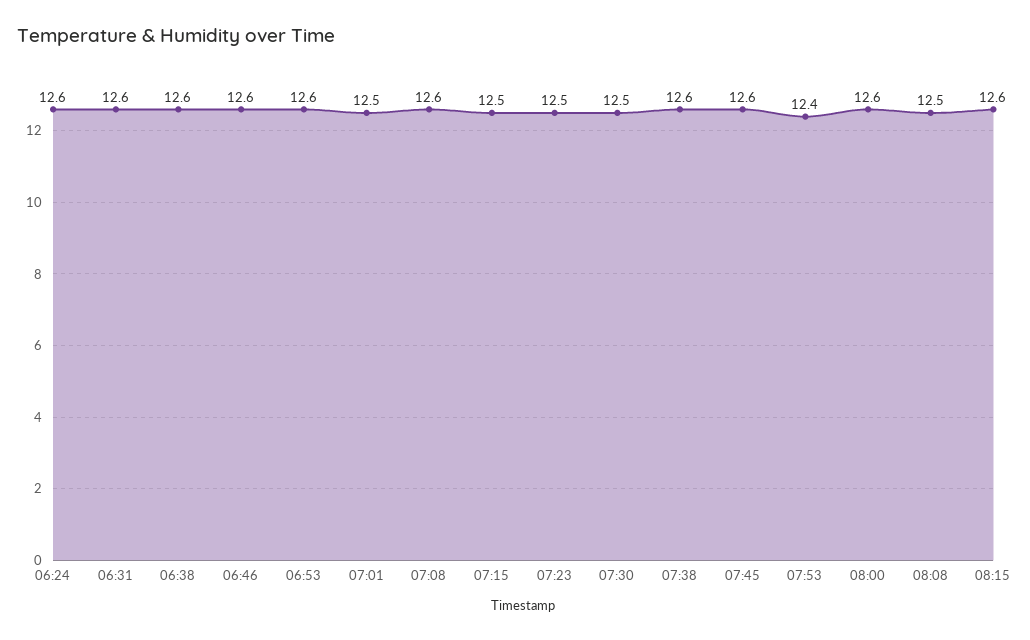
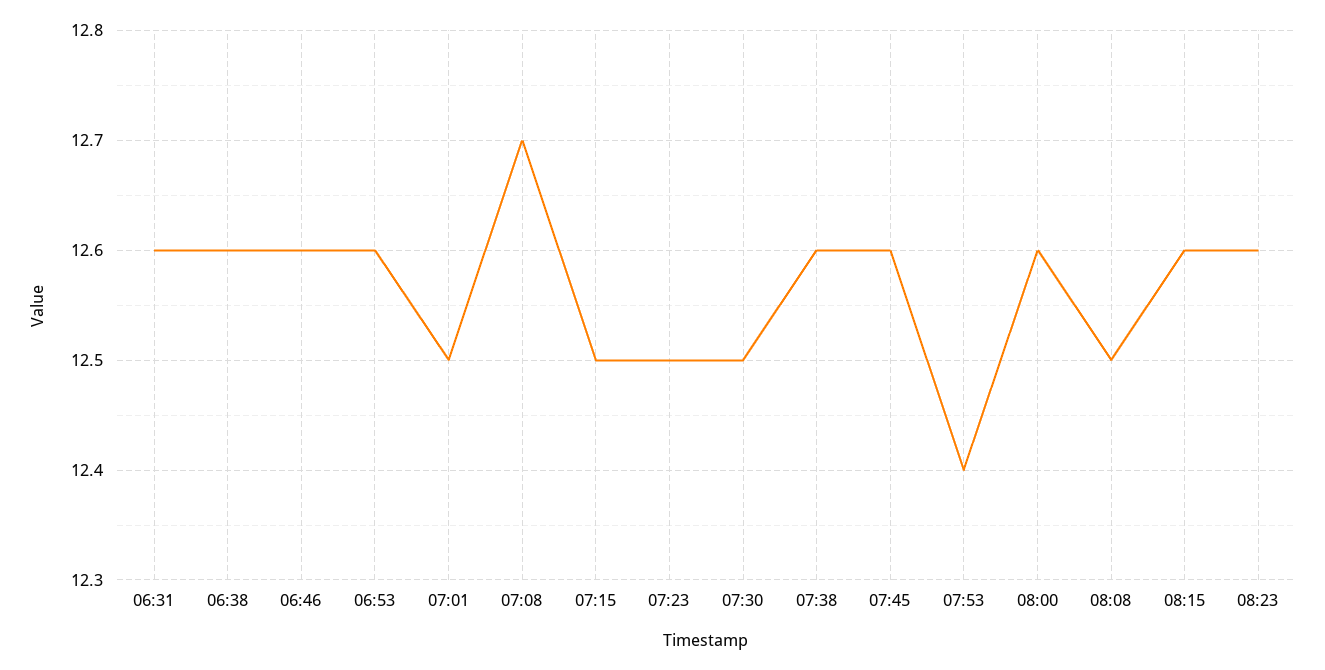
06:24: 12.6 -> none
07:08: 12.6 -> 12.7
08:23: none -> 12.6

